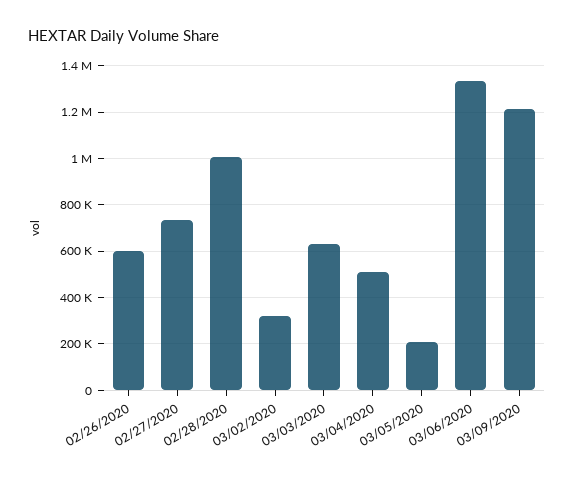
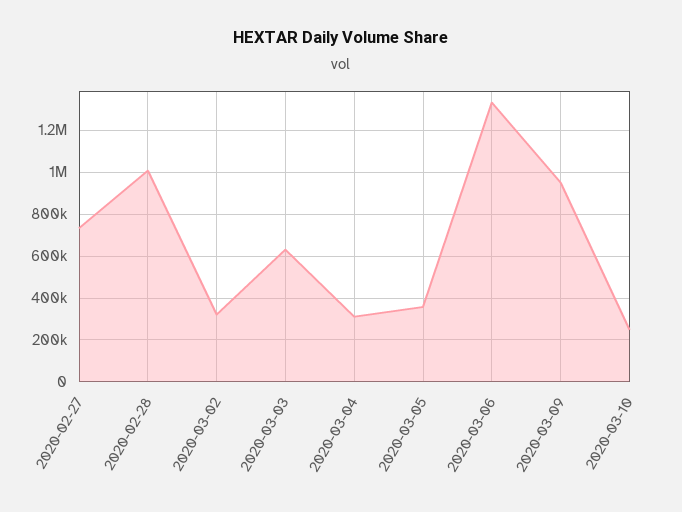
02/26/2020: 600000 -> none
03/04/2020: 500000 -> 300000
03/05/2020: 200000 -> 350000
03/09/2020: 1200000 -> 950000
2020-03-10: none -> 250000

